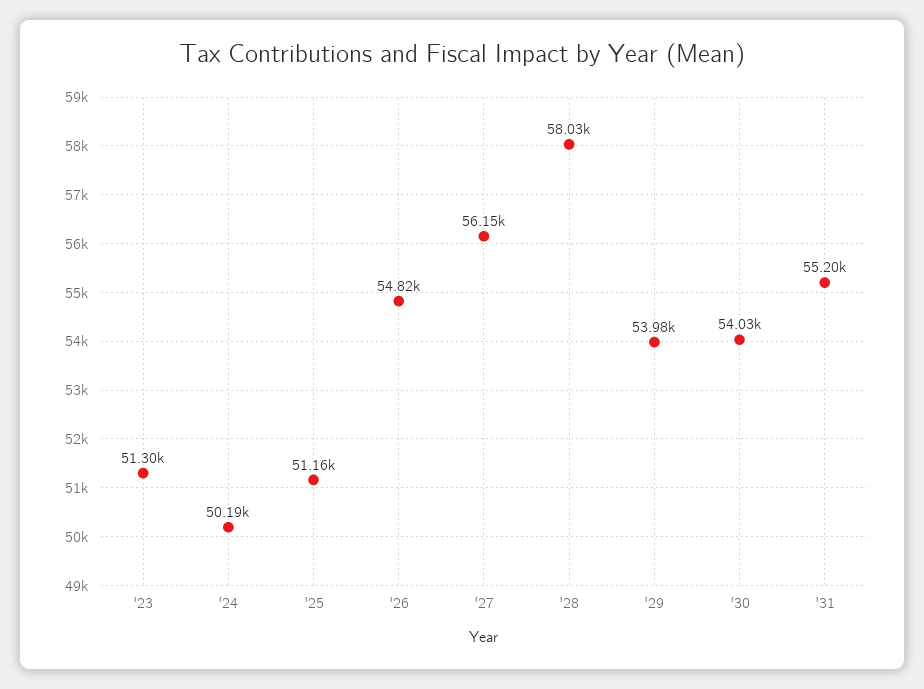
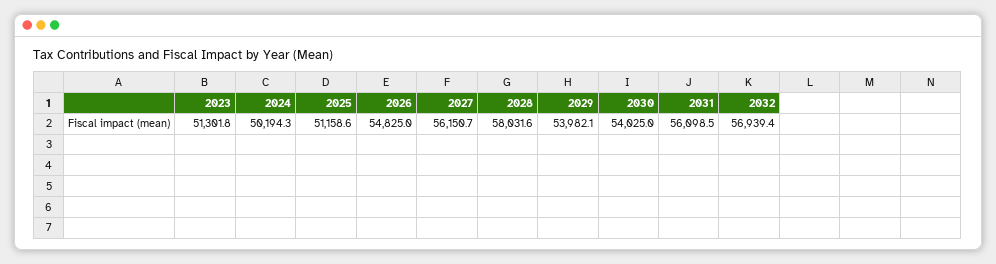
'31: 55200 -> 56098.5
2032: none -> 56939.4

